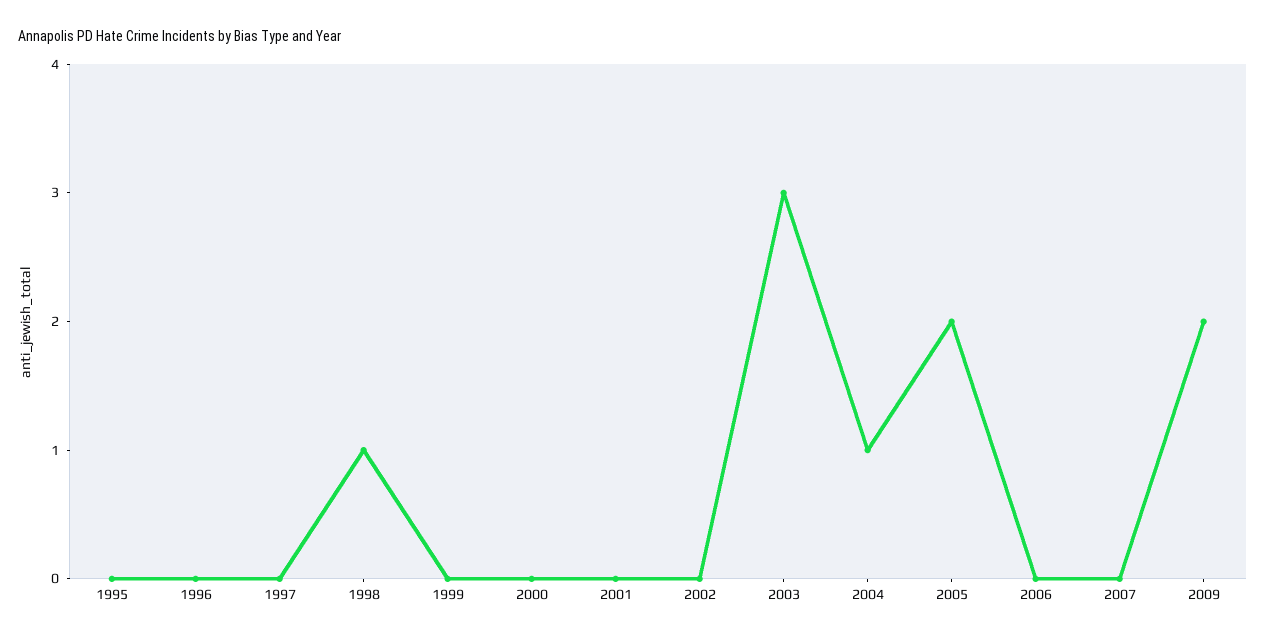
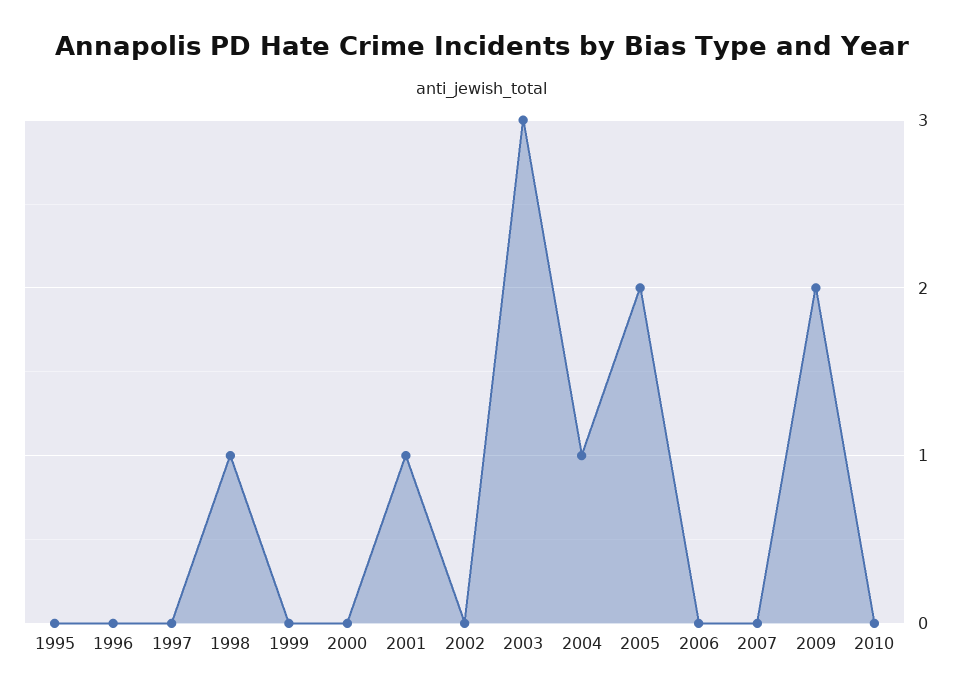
2001: 0 -> 1
2010: none -> 0

